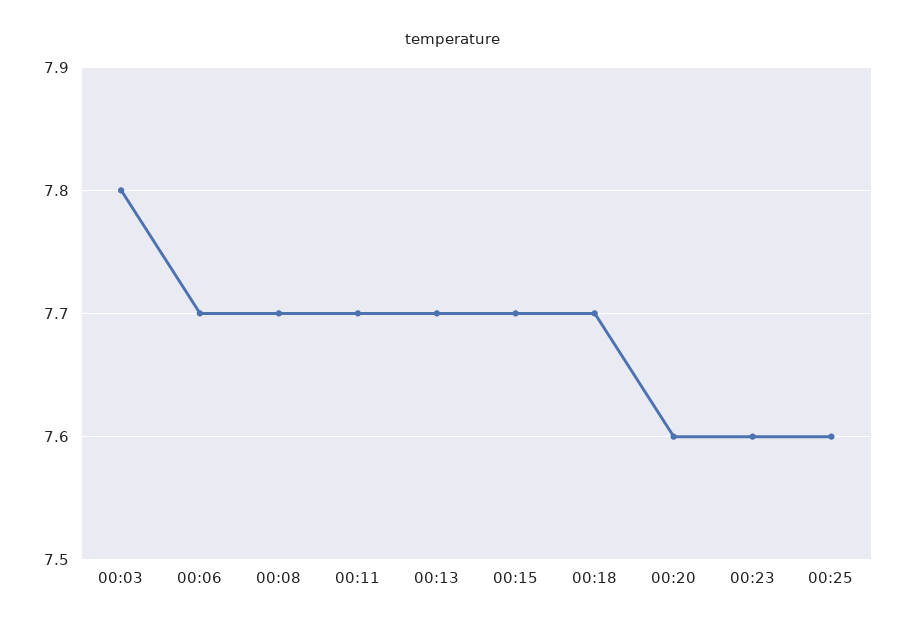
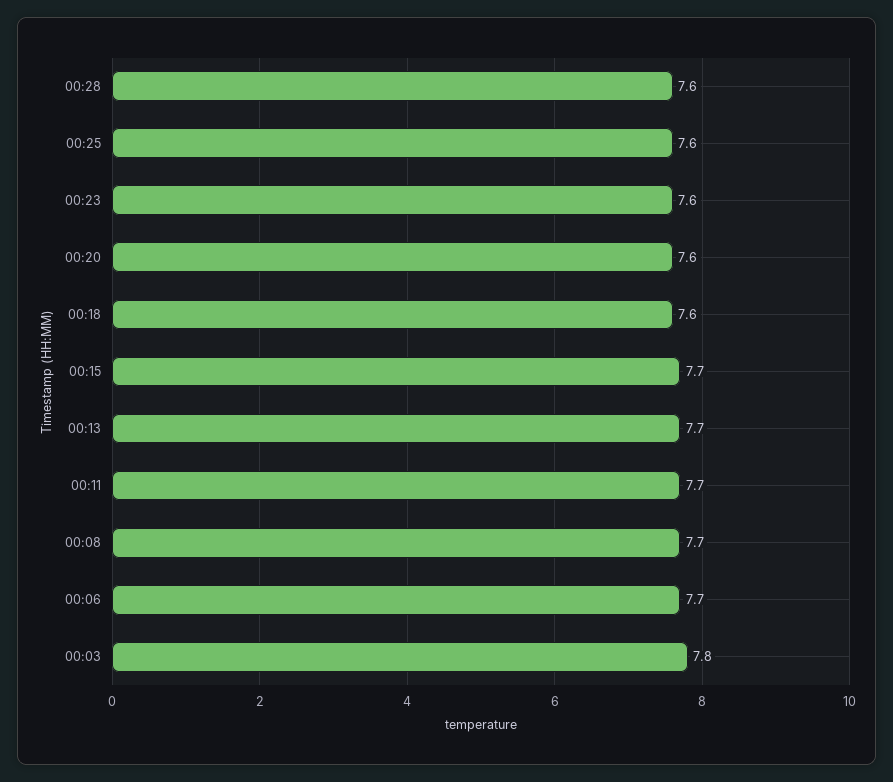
00:18: 7.7 -> 7.6
00:28: none -> 7.6

